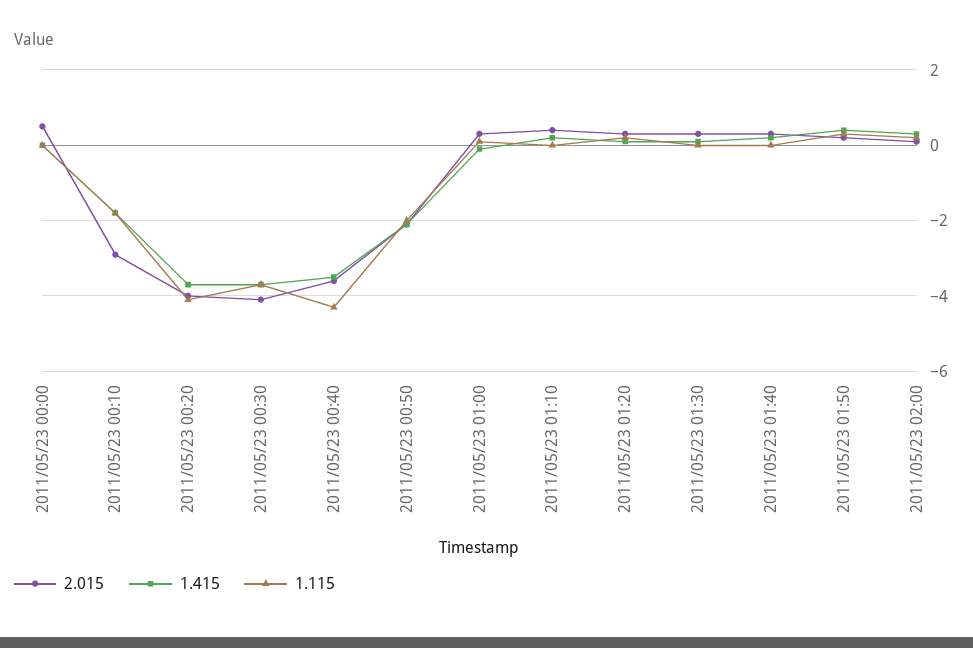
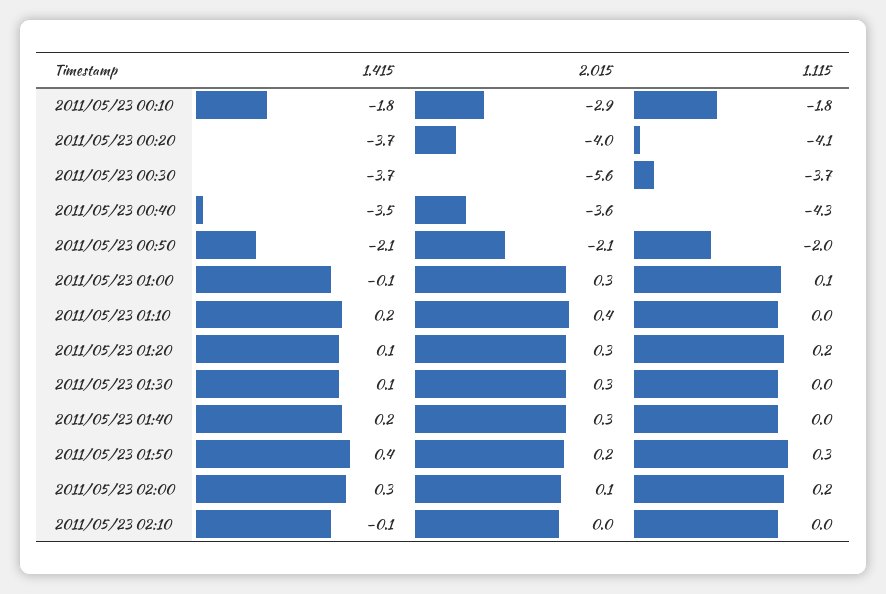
2.015, 2011/05/23 00:00: 0.5 -> none
1.415, 2011/05/23 00:00: 0 -> none
1.115, 2011/05/23 00:00: 0 -> none
2.015, 2011/05/23 00:30: -4 -> -5.6
1.415, 2011/05/23 02:10: none -> -0.1
2.015, 2011/05/23 02:10: none -> 0
1.115, 2011/05/23 02:10: none -> 0

